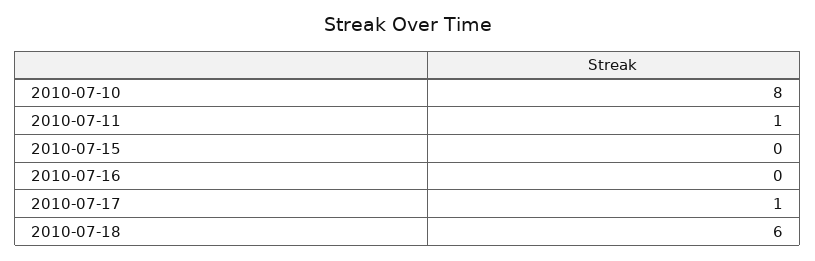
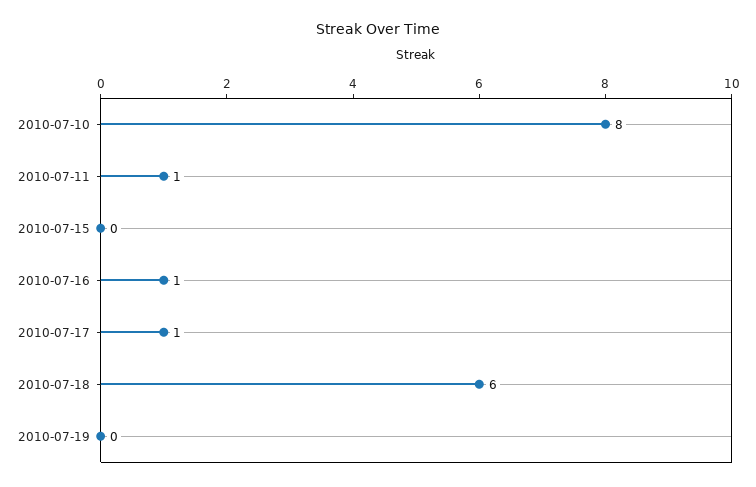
2010-07-16: 0 -> 1
2010-07-19: none -> 0

